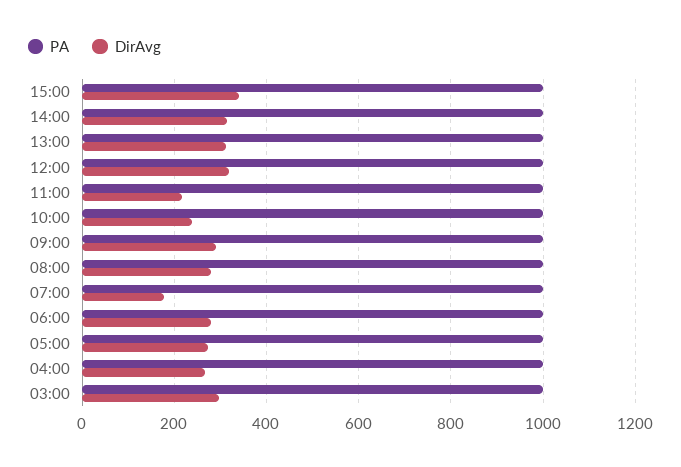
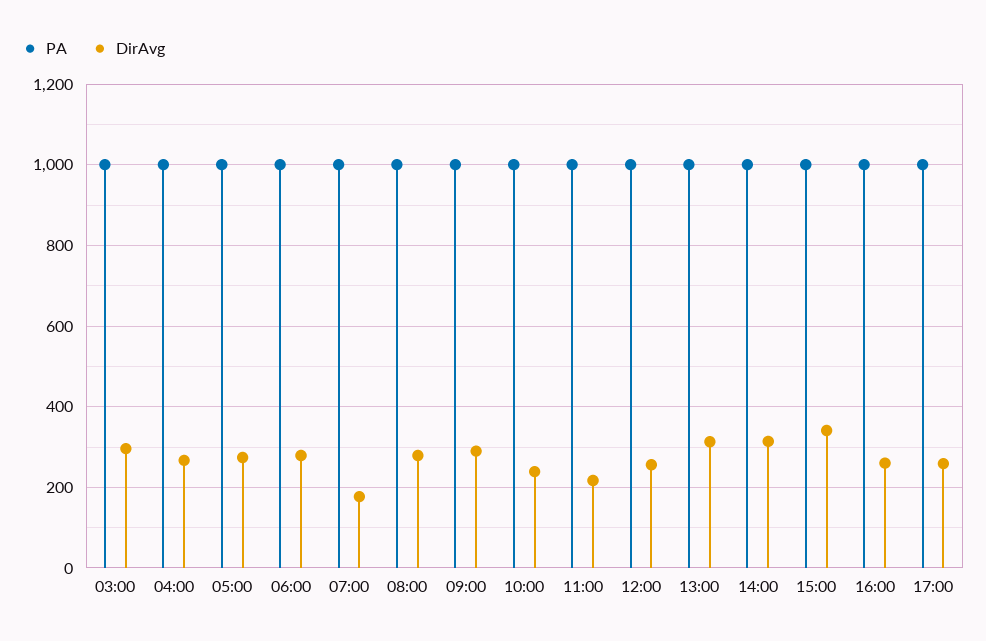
DirAvg, 12:00: 320 -> 260
PA, 16:00: none -> 1000
DirAvg, 16:00: none -> 260
PA, 17:00: none -> 1000
DirAvg, 17:00: none -> 260

